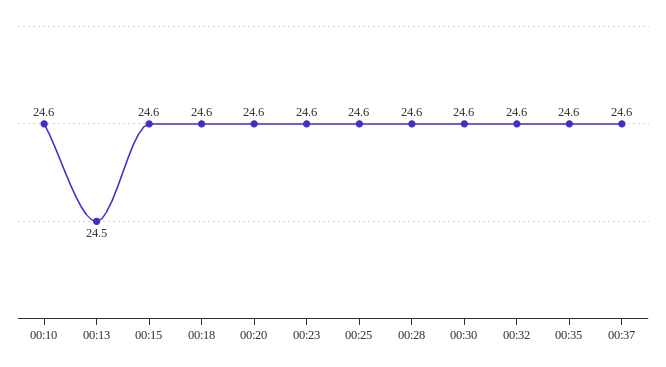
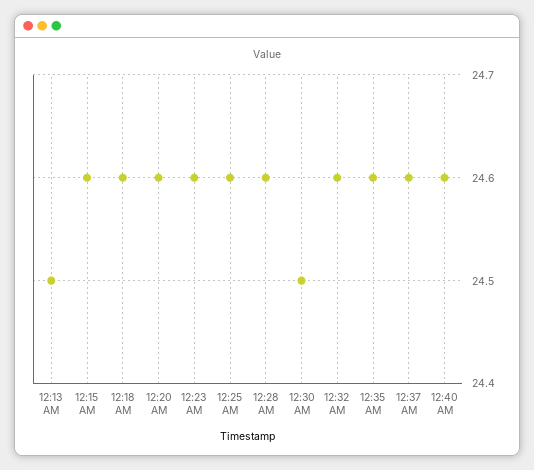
00:10: 24.6 -> none
00:30: 24.6 -> 24.5
12:40 AM: none -> 24.6

